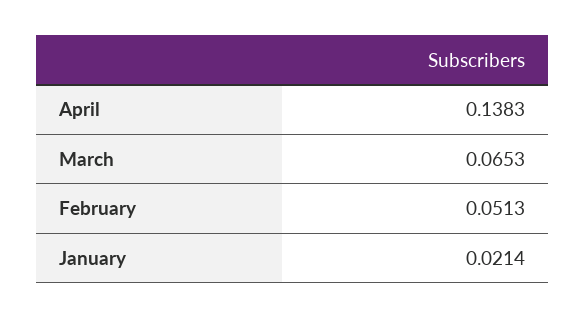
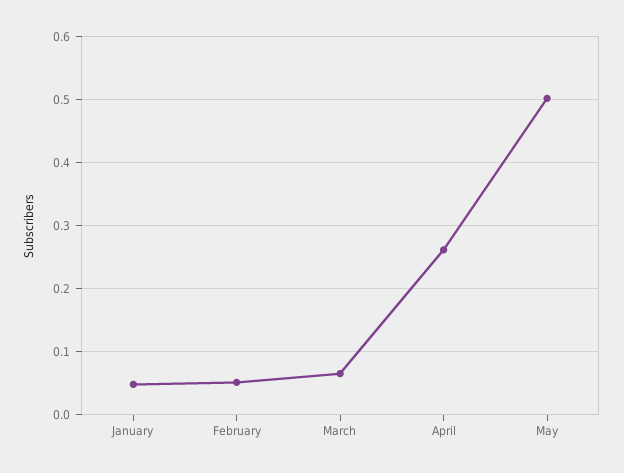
April: 0.1383 -> 0.26
January: 0.0214 -> 0.05
May: none -> 0.5

